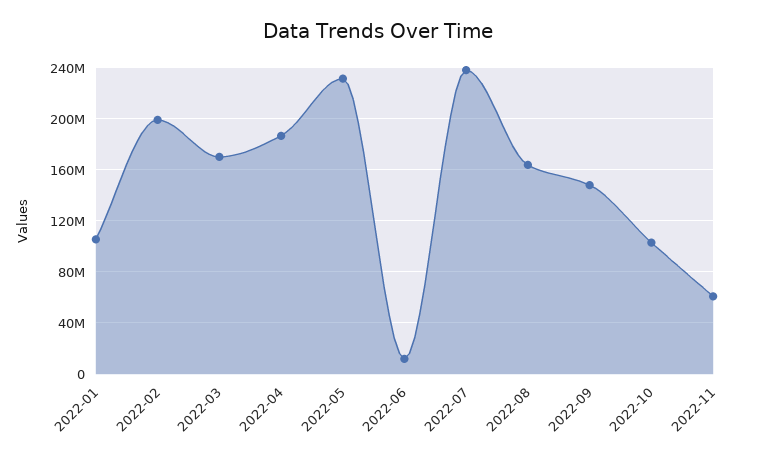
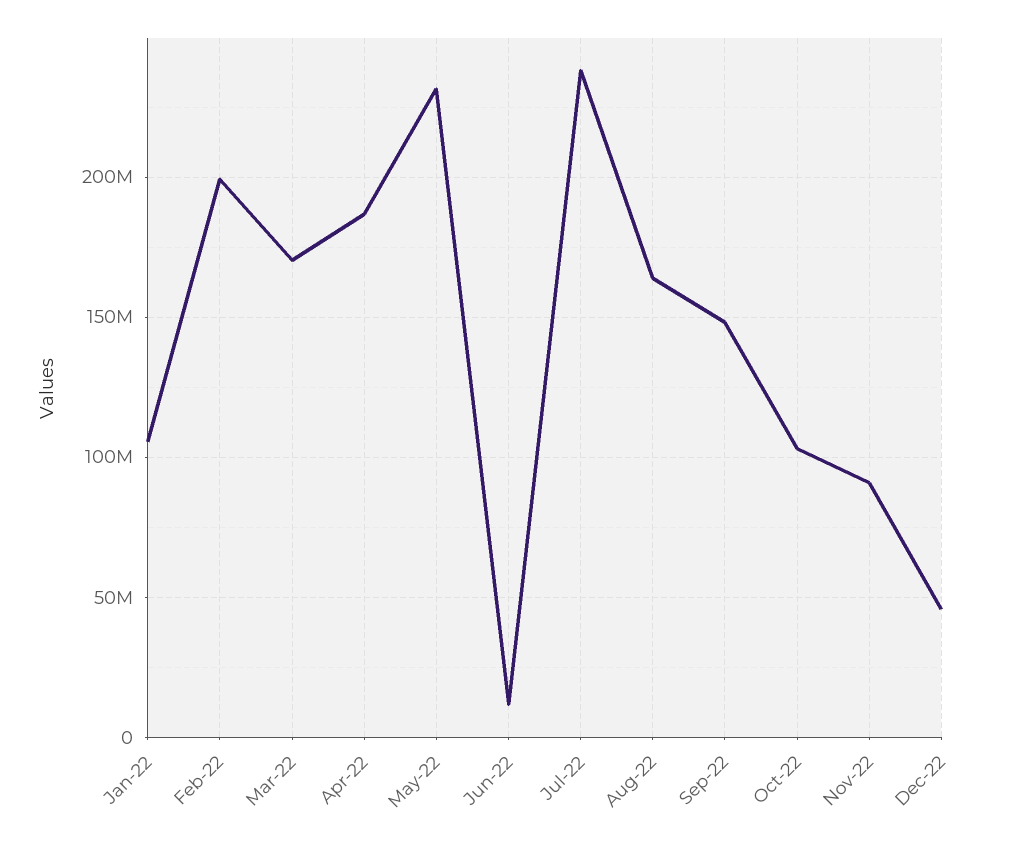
2022-11: 60000000 -> 90000000
Dec-22: none -> 45000000

